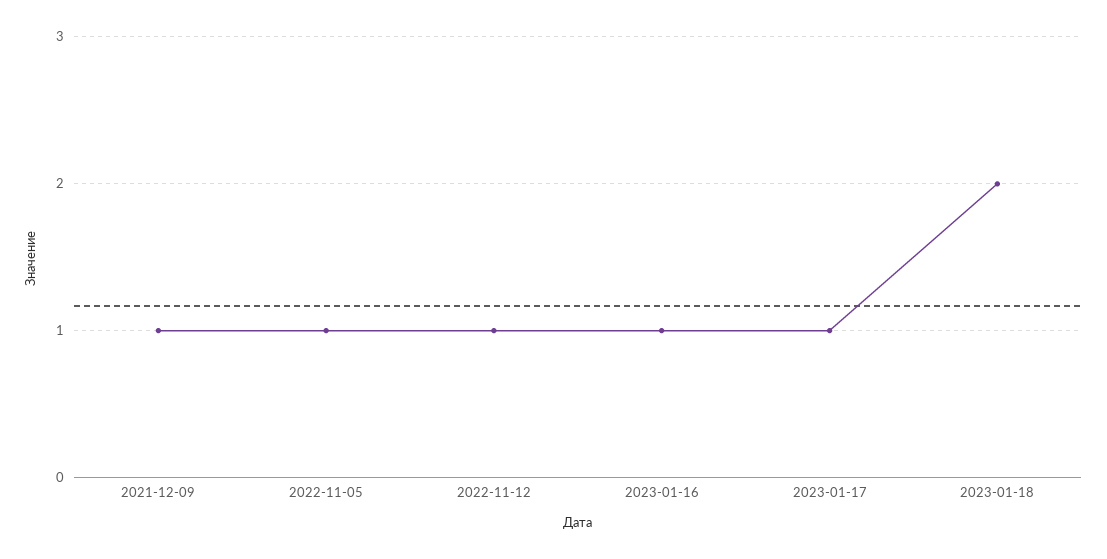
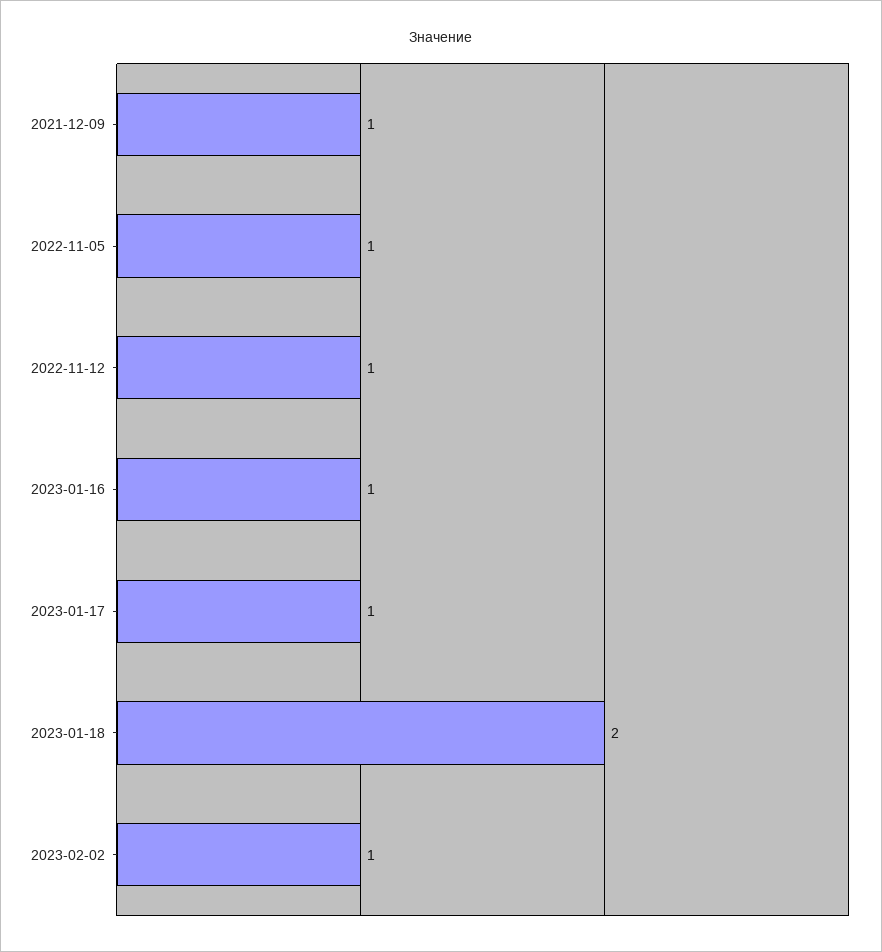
2023-02-02: none -> 1

